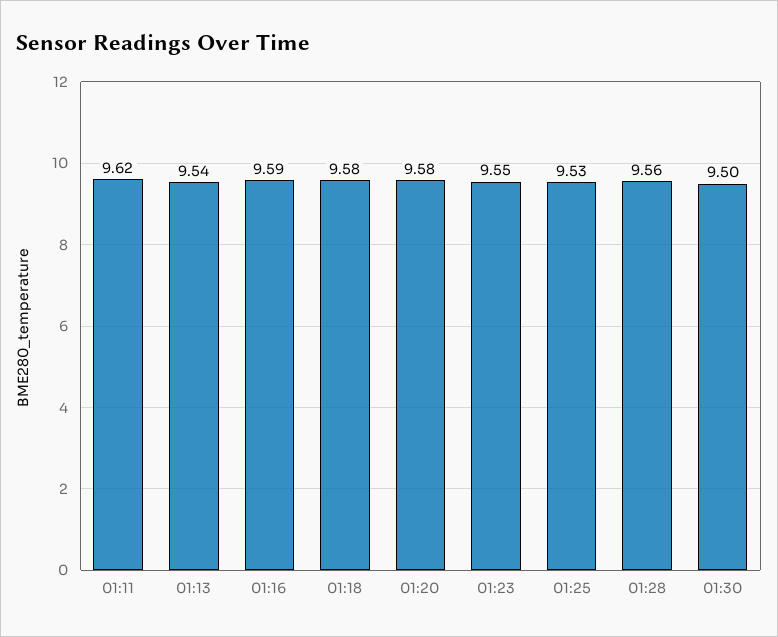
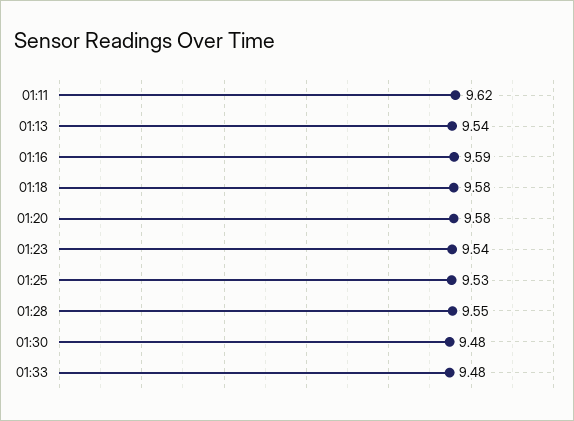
01:23: 9.55 -> 9.54
01:28: 9.56 -> 9.55
01:30: 9.5 -> 9.48
01:33: none -> 9.48

